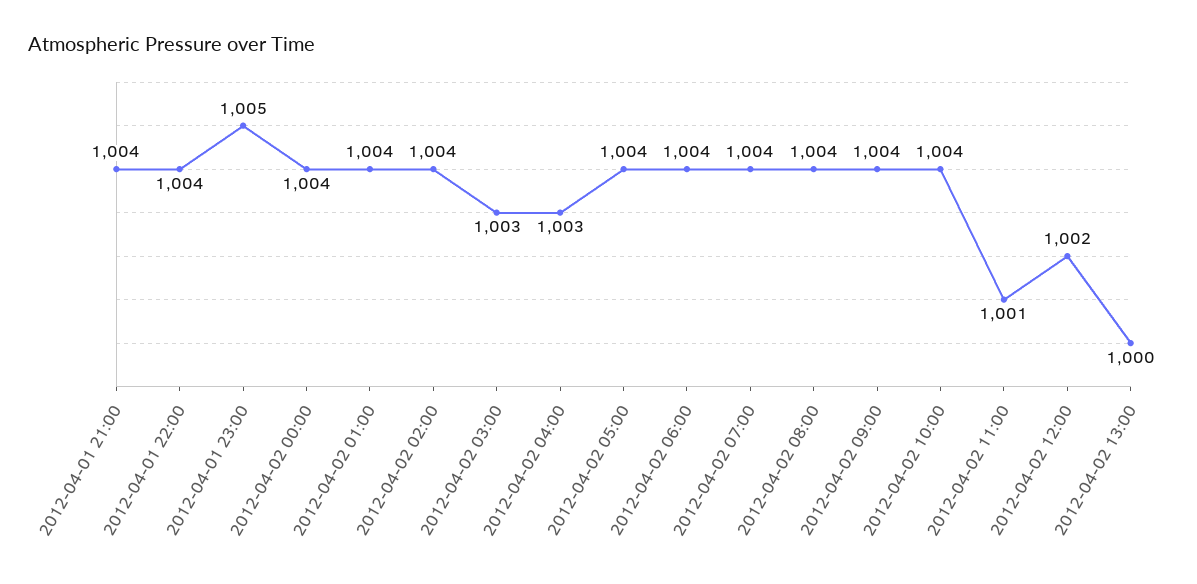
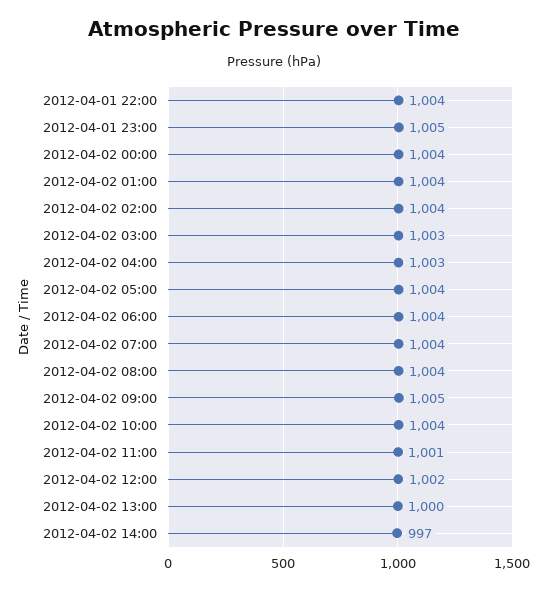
2012-04-01 21:00: 1004 -> none
2012-04-02 09:00: 1004 -> 1005
2012-04-02 14:00: none -> 997

